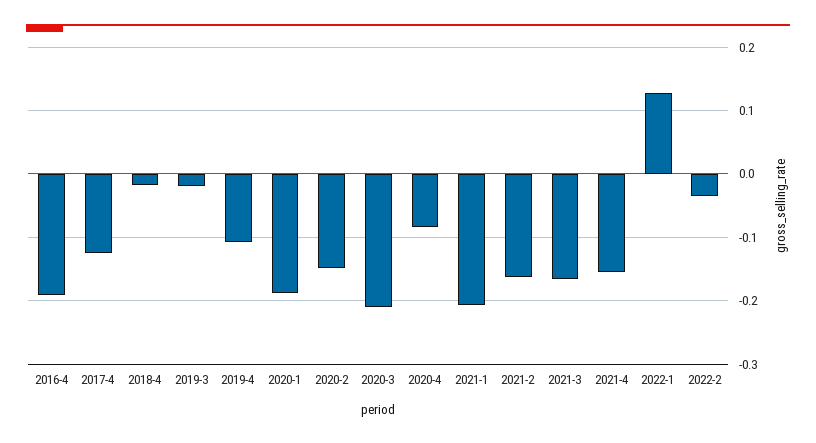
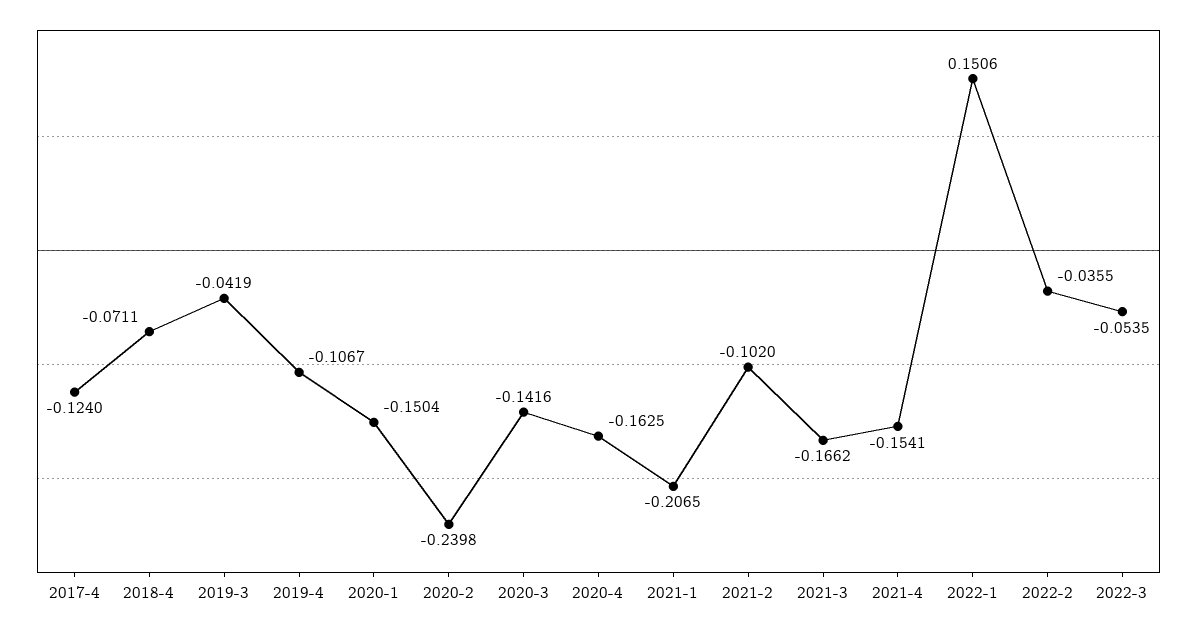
2016-4: -0.19 -> none
2018-4: -0.02 -> -0.0711
2019-3: -0.02 -> -0.0419
2020-1: -0.19 -> -0.1504
2020-2: -0.15 -> -0.2398
2020-3: -0.21 -> -0.1416
2020-4: -0.08 -> -0.1625
2021-2: -0.16 -> -0.102
2022-1: 0.13 -> 0.1506
2022-3: none -> -0.0535

